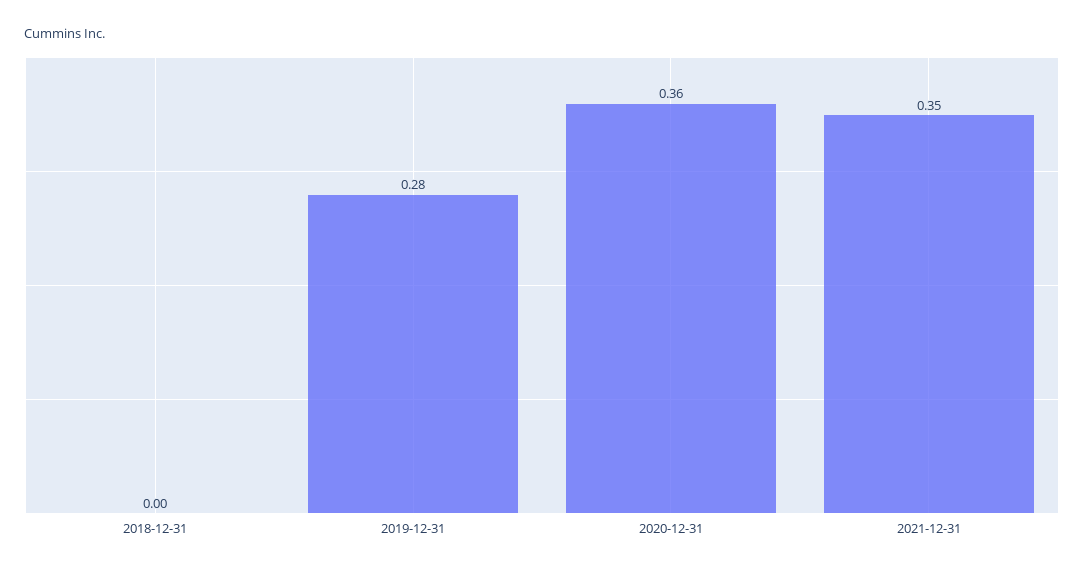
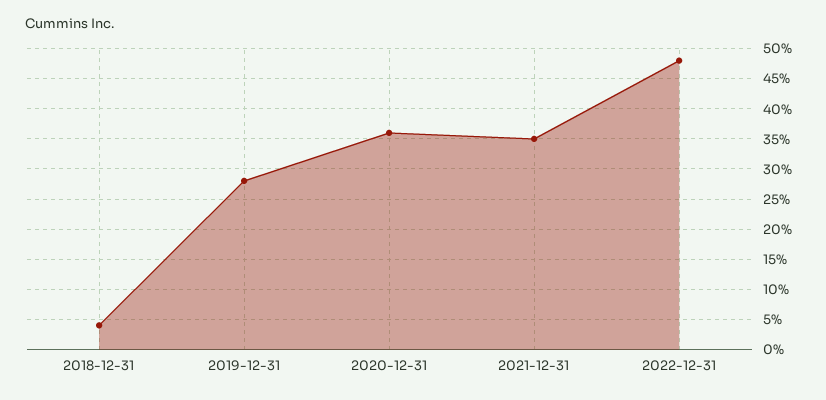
2018-12-31: 0 -> 0.04
2022-12-31: none -> 0.48

